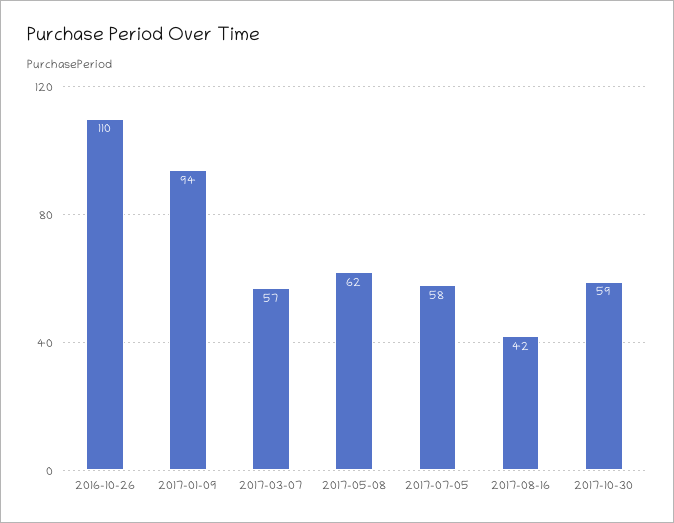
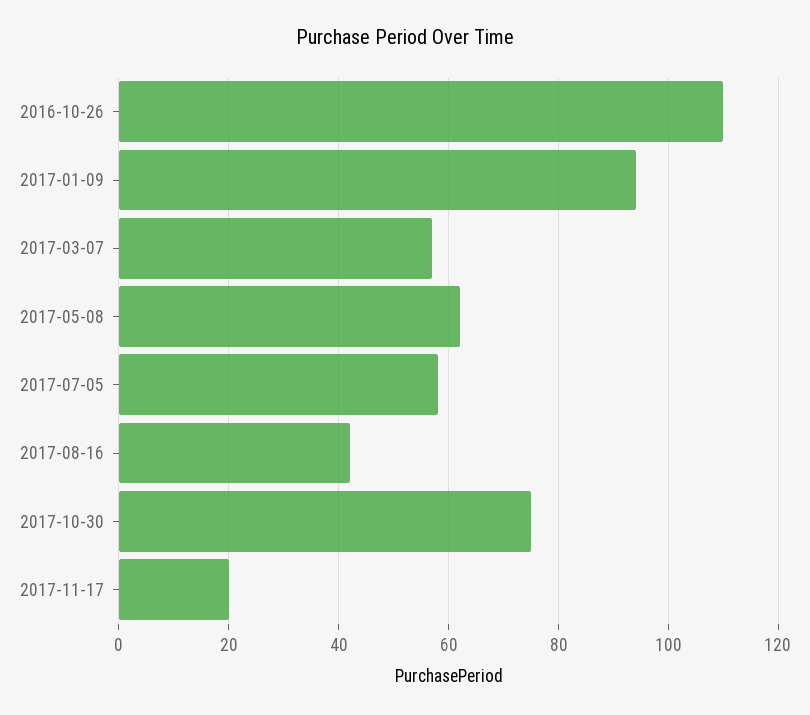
2017-10-30: 59 -> 75
2017-11-17: none -> 20

